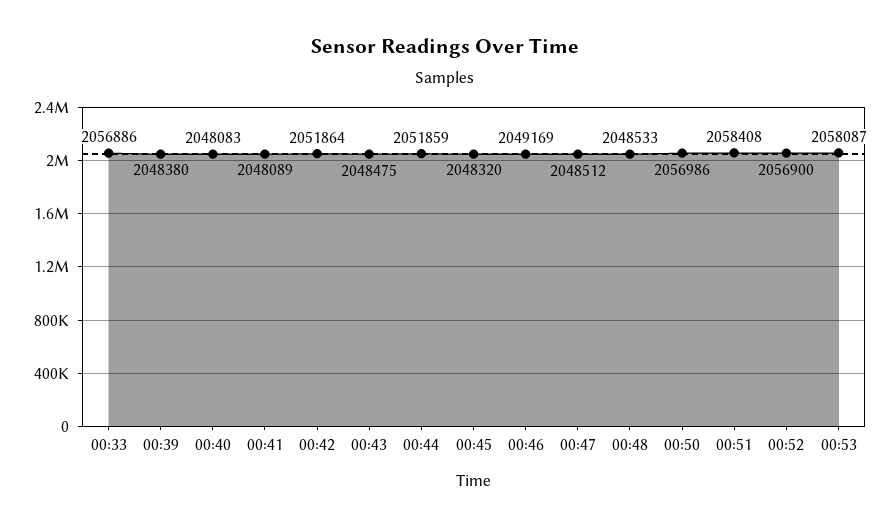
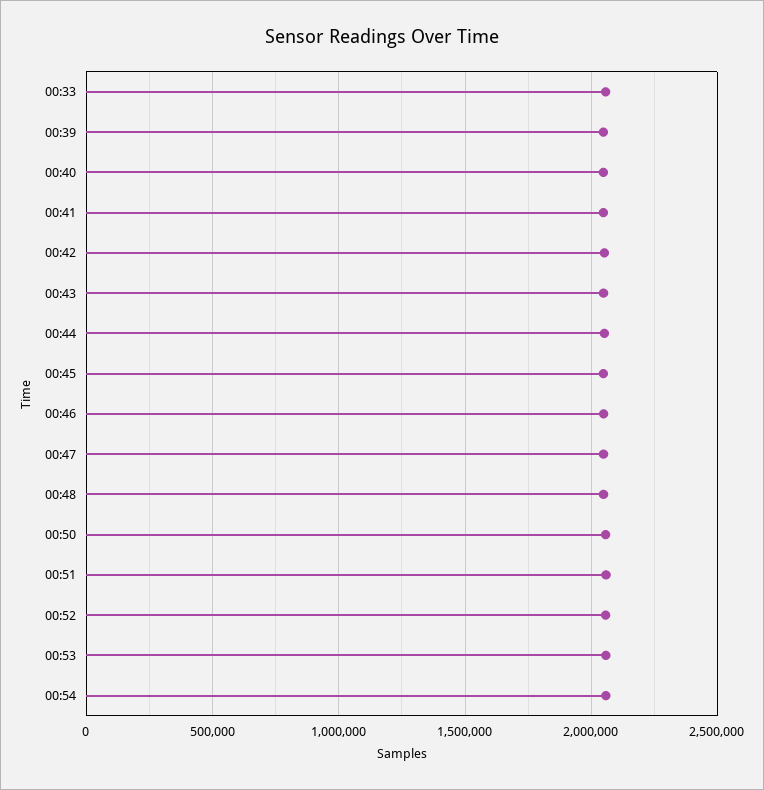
00:54: none -> 2050000

